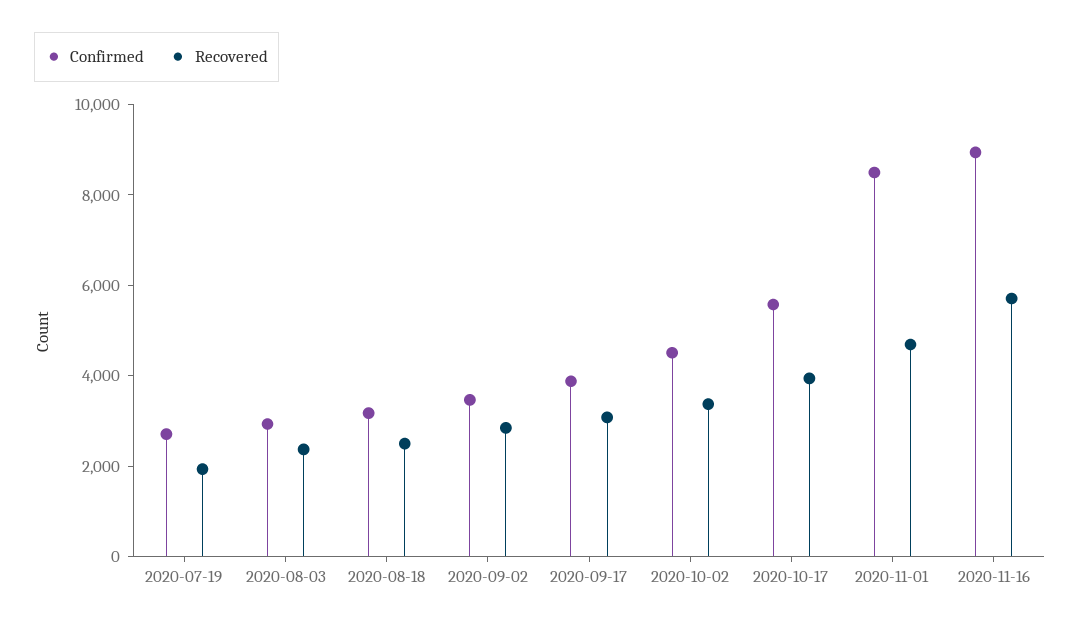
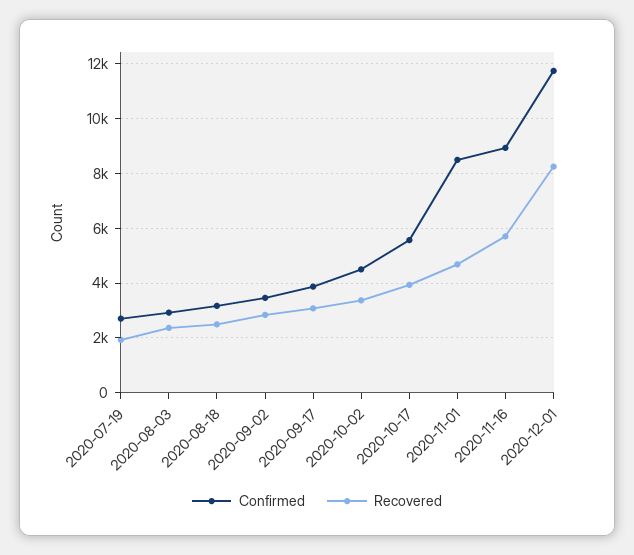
Confirmed, 2020-12-01: none -> 11750
Recovered, 2020-12-01: none -> 8250

